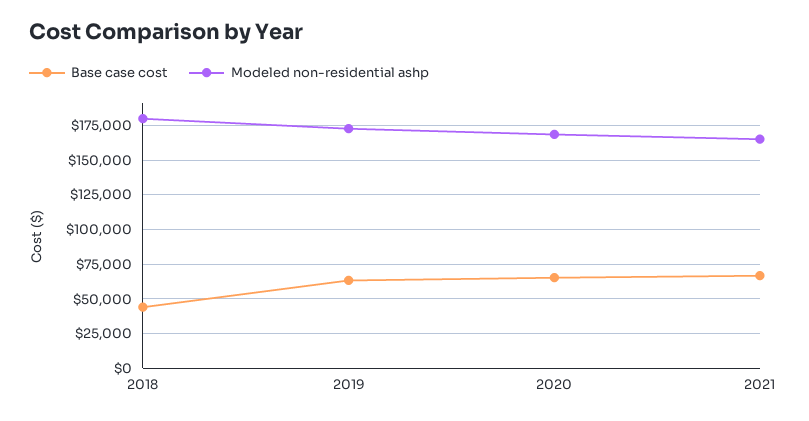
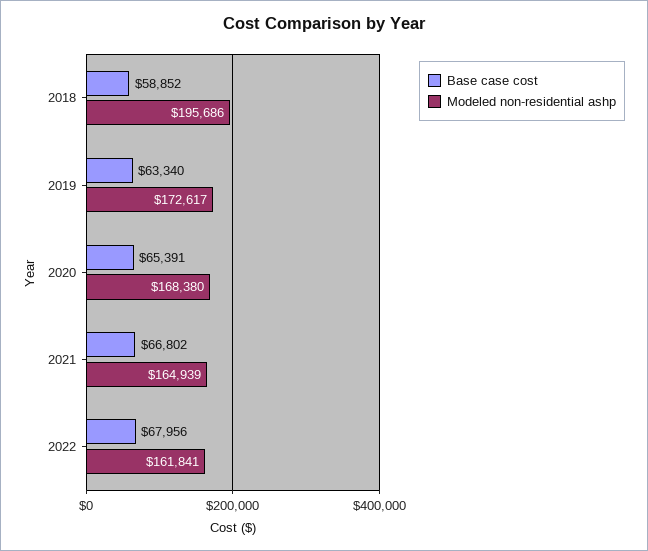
Base case cost, 2018: 45000 -> 58852
Modeled non-residential ashp, 2018: 180000 -> 195686
Base case cost, 2022: none -> 67956
Modeled non-residential ashp, 2022: none -> 161841

